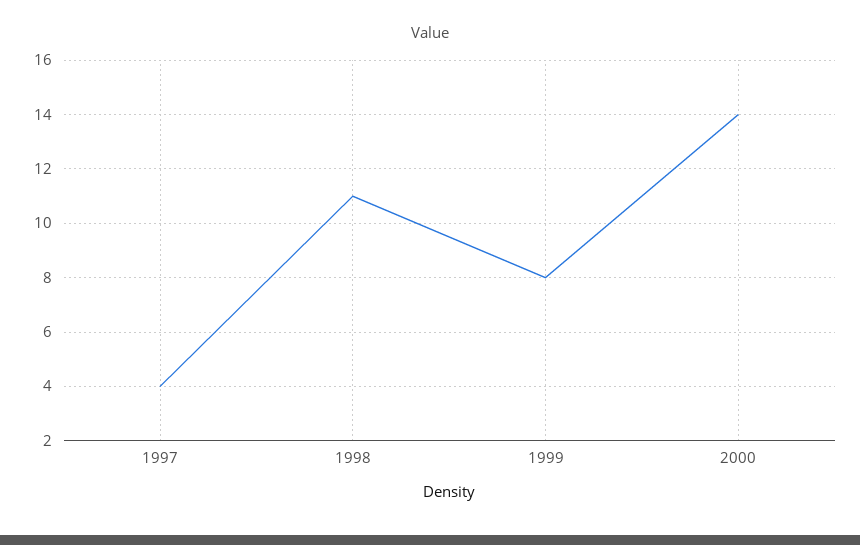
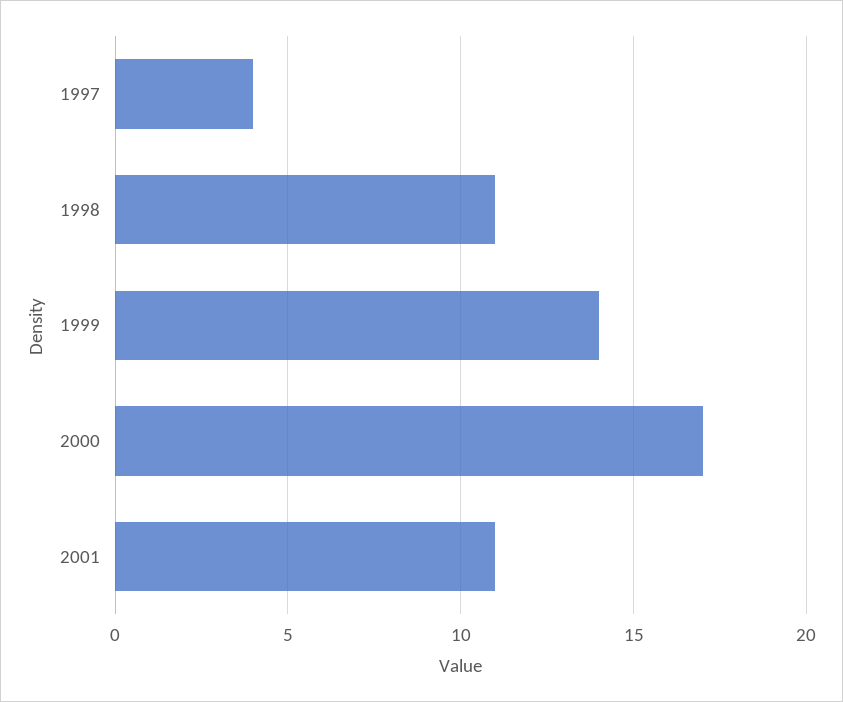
1999: 8 -> 14
2000: 14 -> 17
2001: none -> 11

